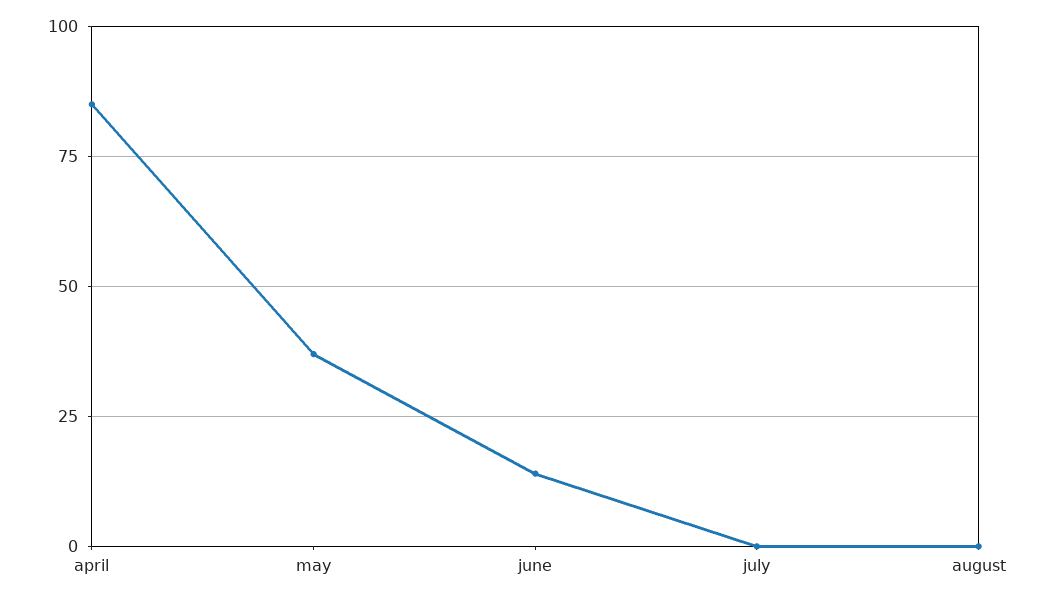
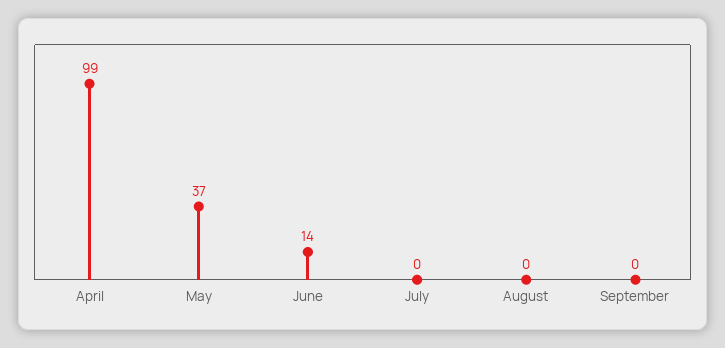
april: 85 -> 99
September: none -> 0

